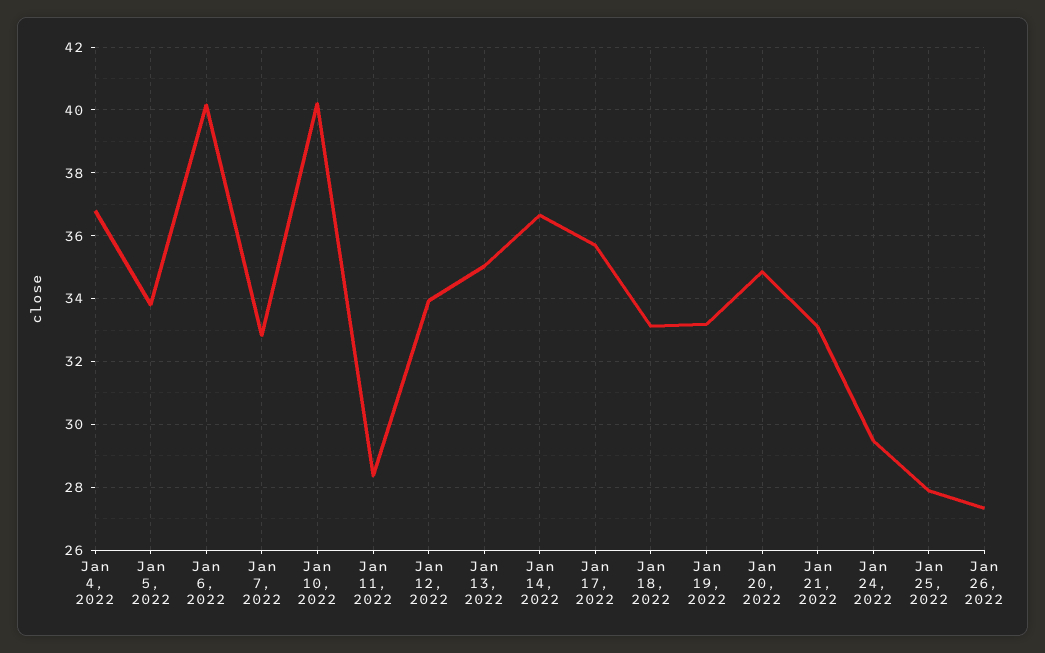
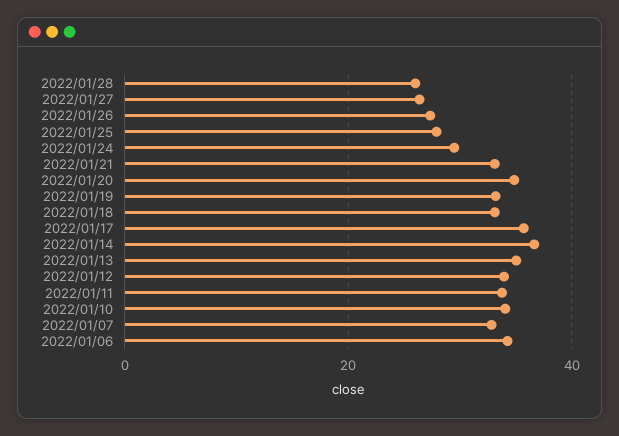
Jan 4, 2022: 36.8 -> none
Jan 5, 2022: 33.8 -> none
Jan 6, 2022: 40.2 -> 34
Jan 10, 2022: 40.2 -> 34
Jan 11, 2022: 28.4 -> 34
2022/01/28: none -> 26
2022/01/27: none -> 26

